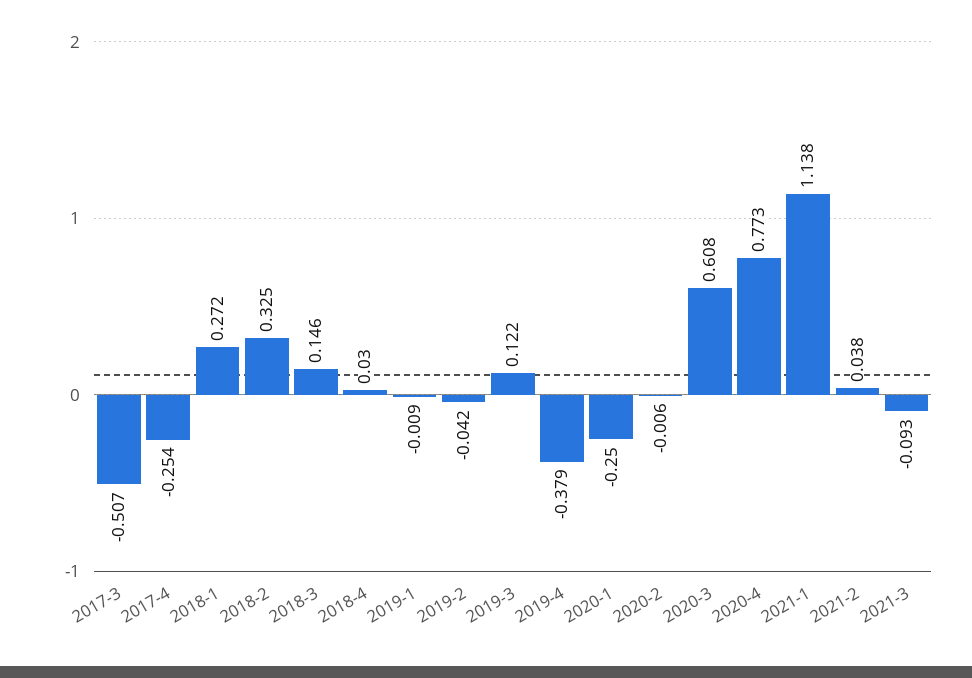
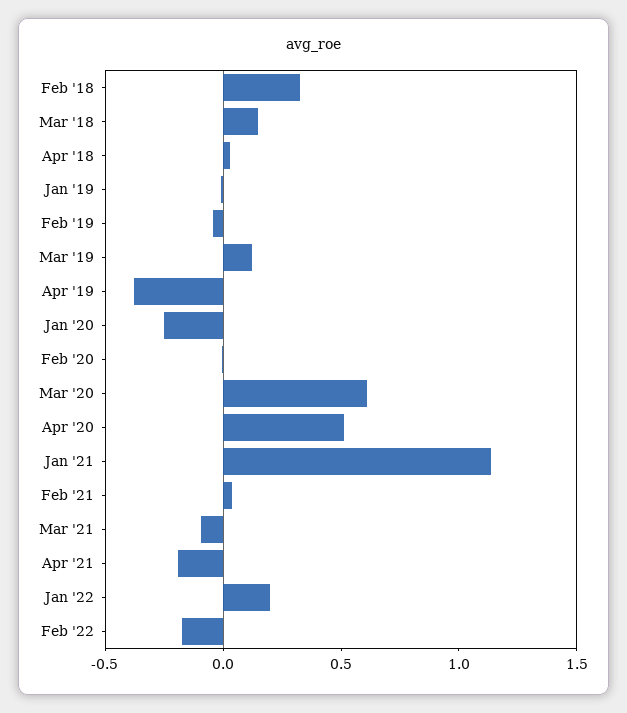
2017-3: -0.507 -> none
2017-4: -0.254 -> none
2018-1: 0.272 -> none
2020-4: 0.773 -> 0.5
Apr '21: none -> -0.2
Jan '22: none -> 0.2
Feb '22: none -> -0.2

